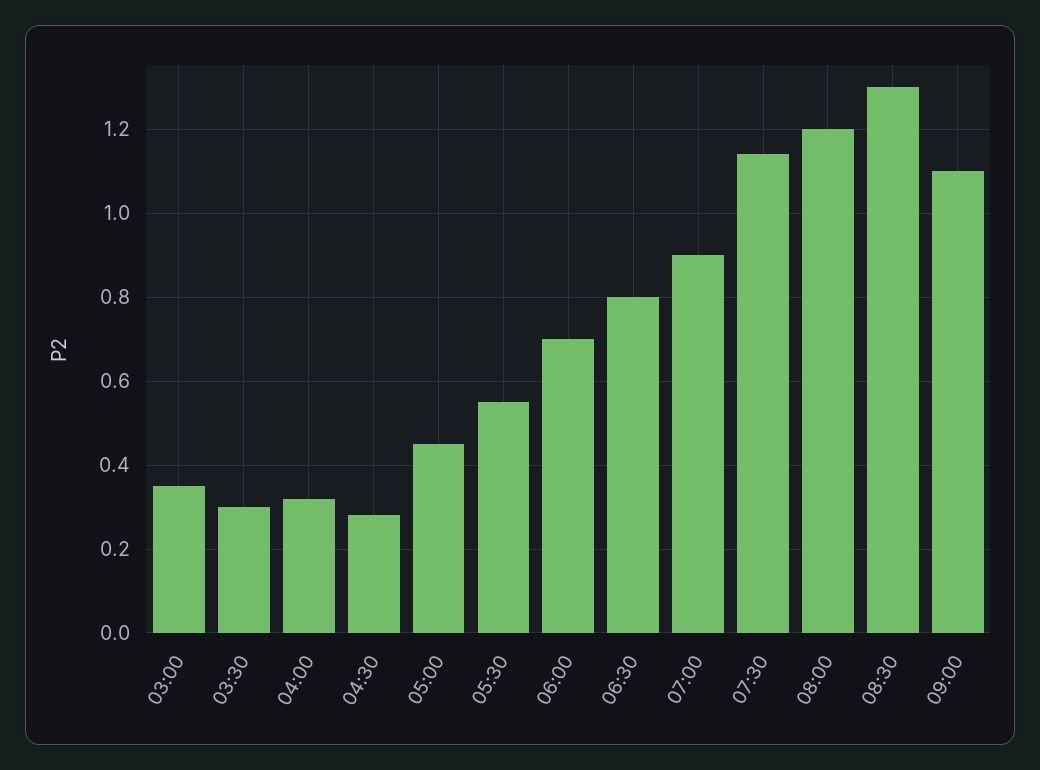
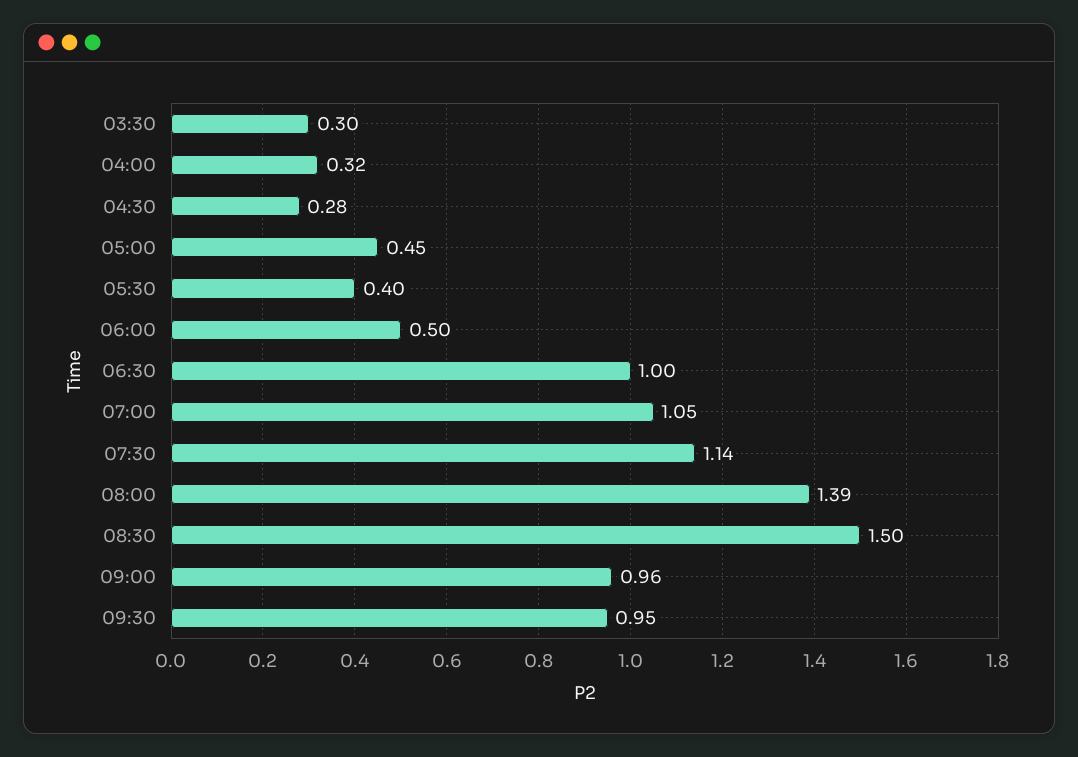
03:00: 0.35 -> none
05:30: 0.55 -> 0.4
06:00: 0.7 -> 0.5
06:30: 0.8 -> 1
07:00: 0.9 -> 1.05
08:00: 1.2 -> 1.39
08:30: 1.3 -> 1.5
09:00: 1.1 -> 0.96
09:30: none -> 0.95

